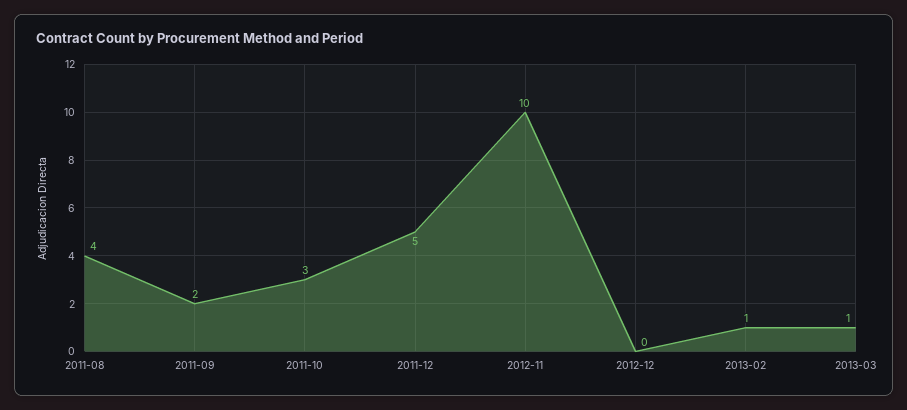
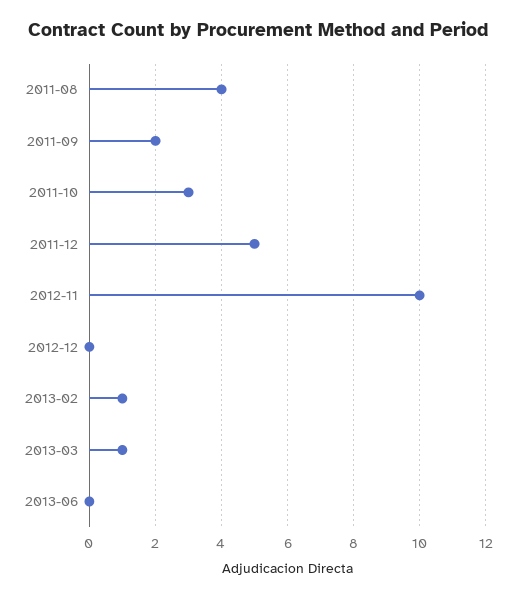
2013-06: none -> 0

